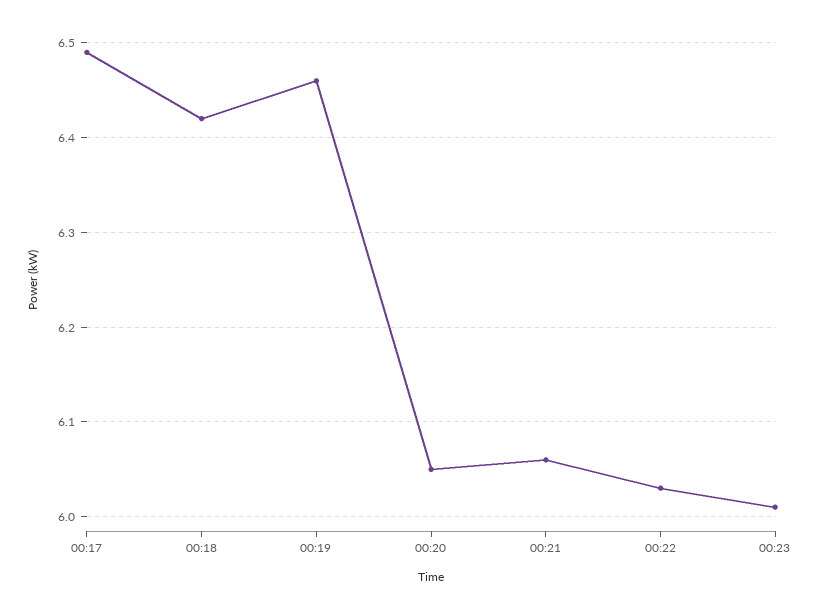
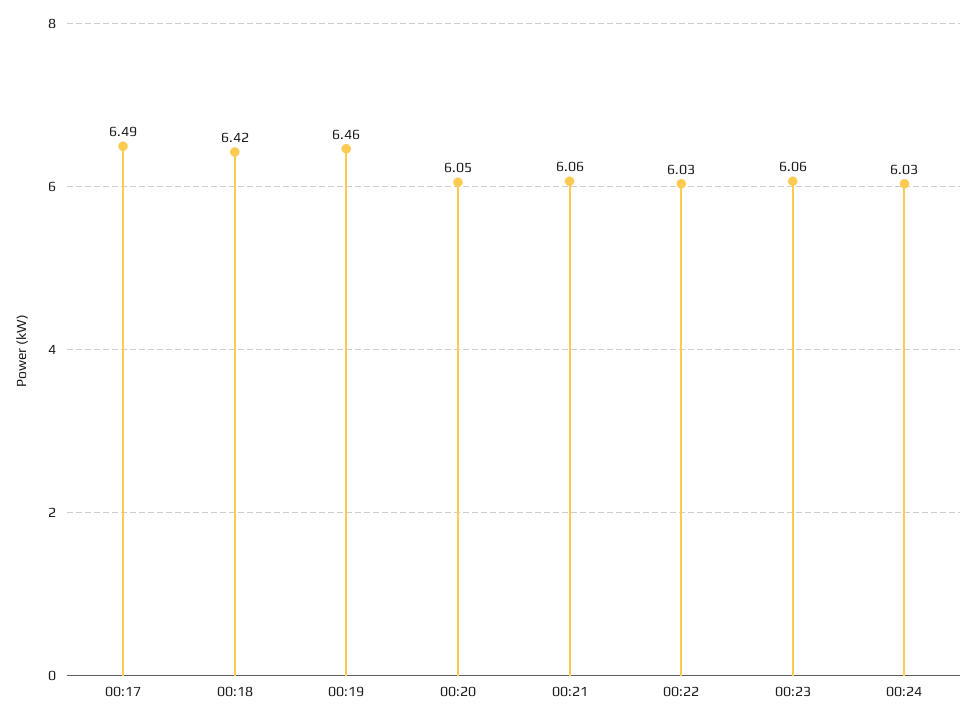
00:23: 6.01 -> 6.06
00:24: none -> 6.03

